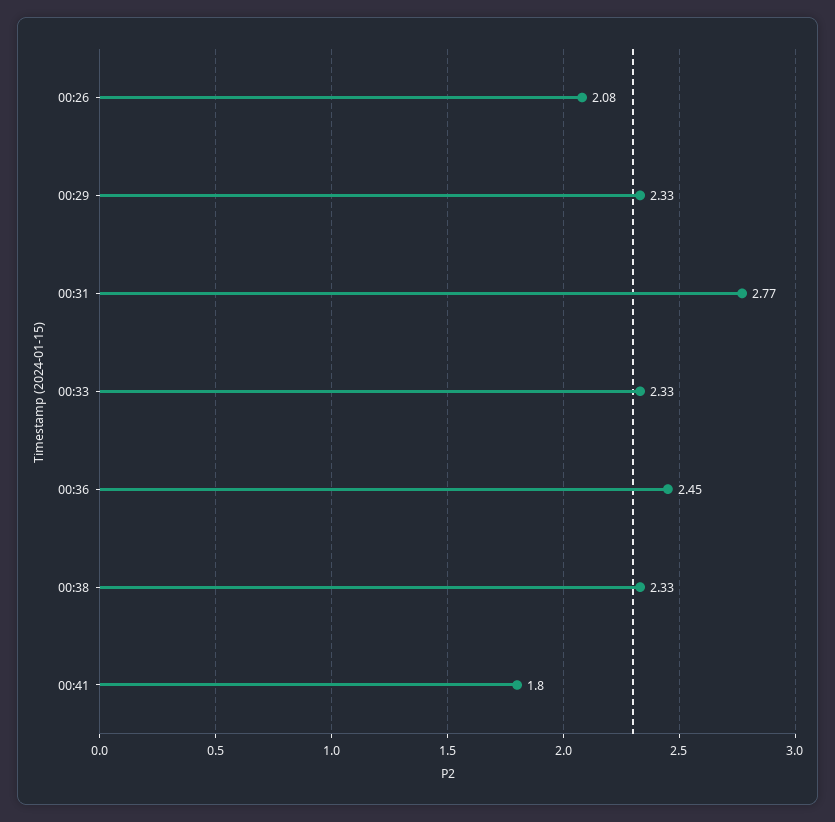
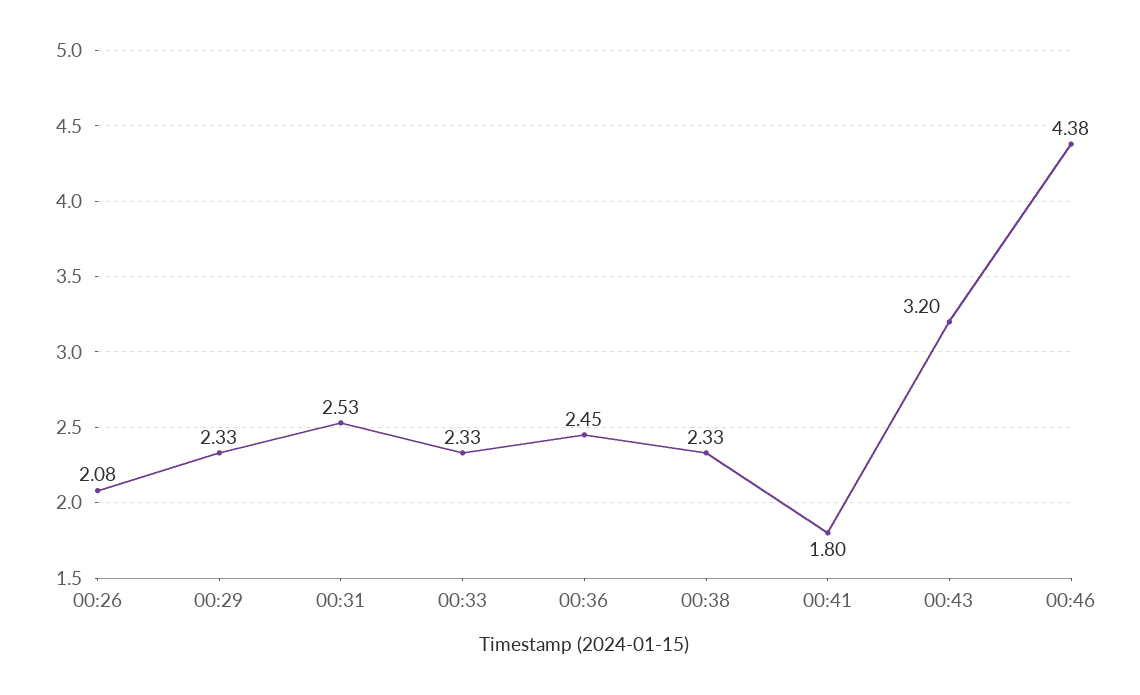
00:31: 2.77 -> 2.53
00:43: none -> 3.2
00:46: none -> 4.38

